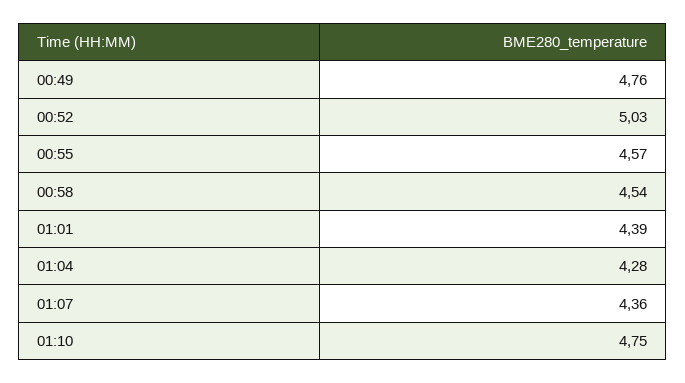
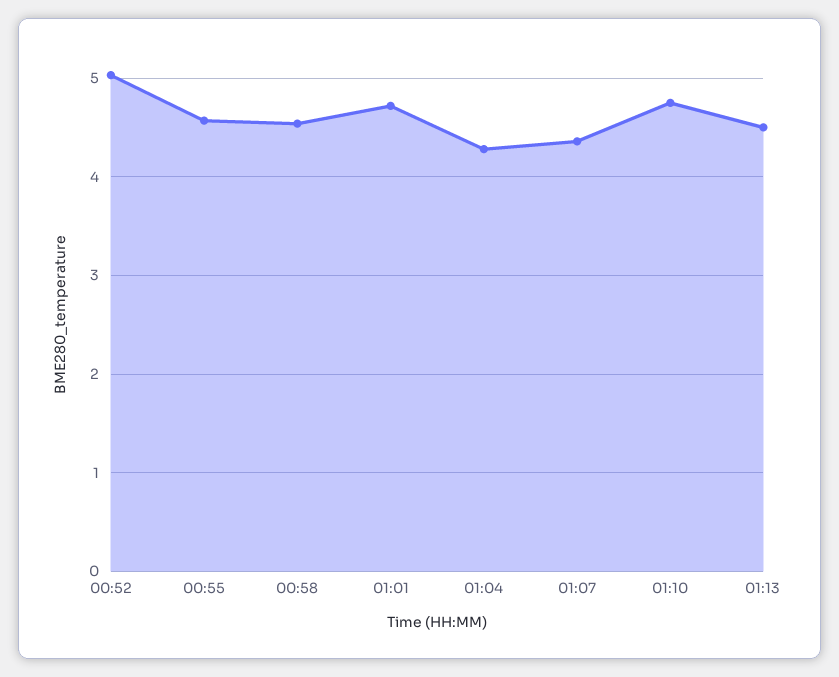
00:49: 4.76 -> none
01:01: 4.39 -> 4.7
01:13: none -> 4.5

